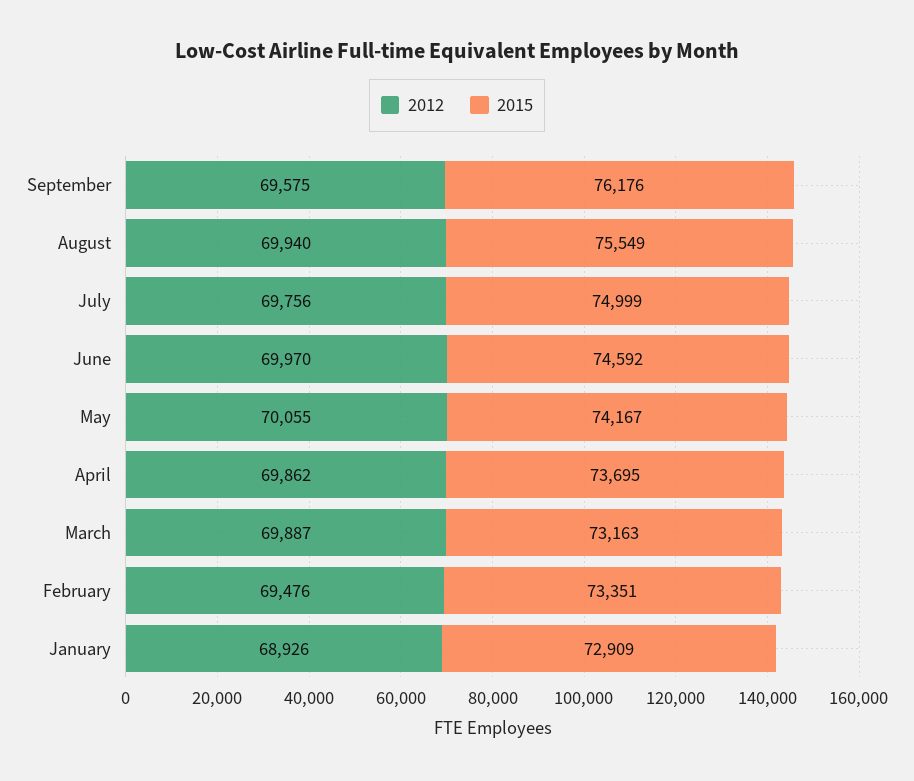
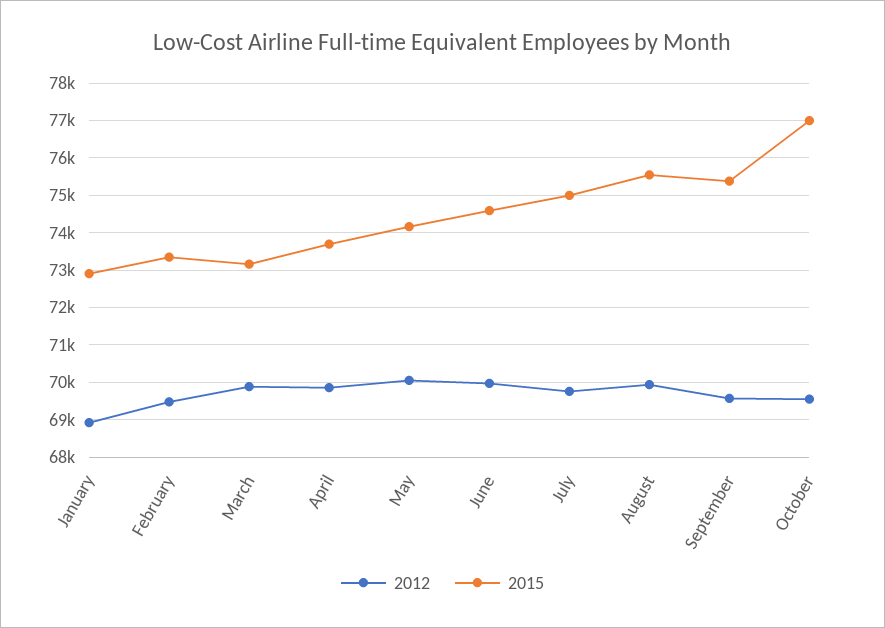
2015, September: 76176 -> 75400
2012, October: none -> 69600
2015, October: none -> 77000

